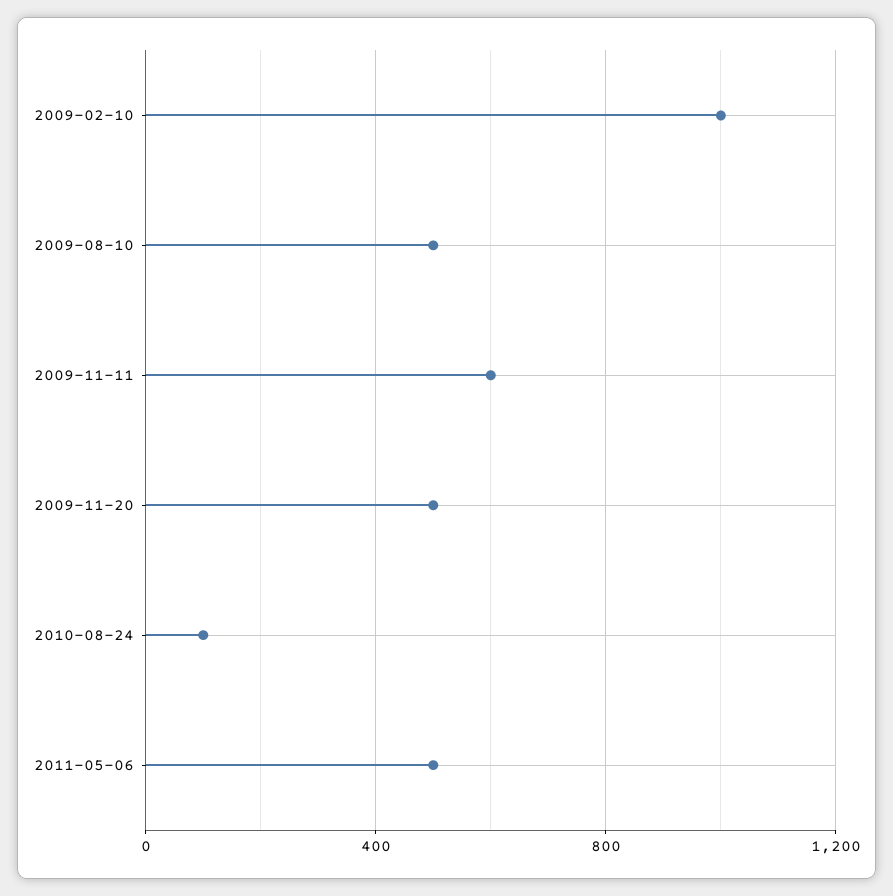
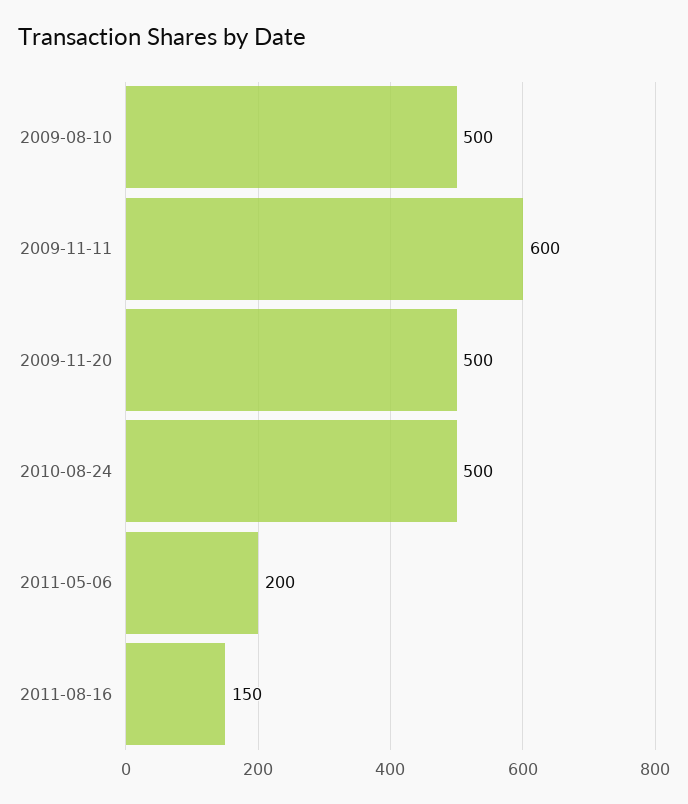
2009-02-10: 1000 -> none
2010-08-24: 100 -> 500
2011-05-06: 500 -> 200
2011-08-16: none -> 150

